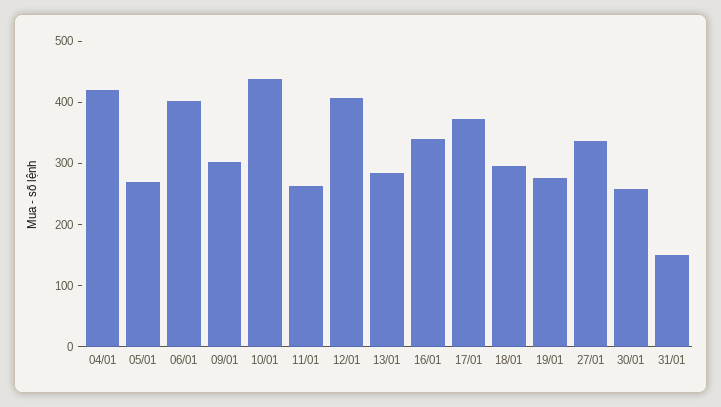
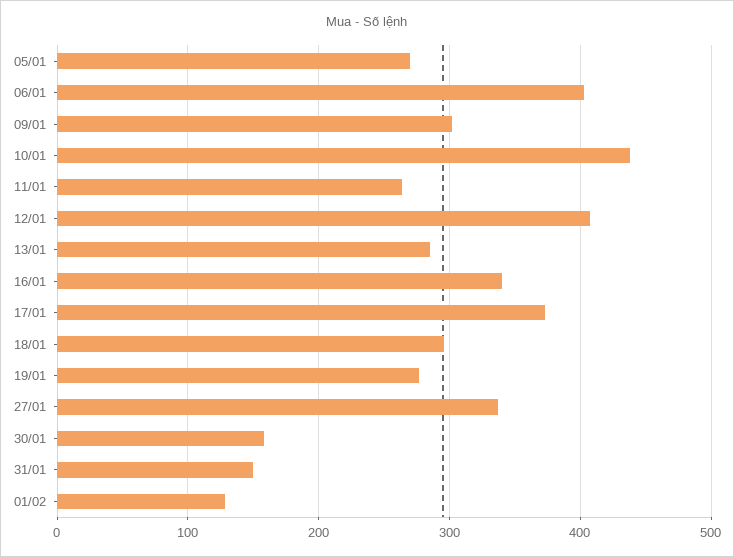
04/01: 420 -> none
30/01: 260 -> 160
01/02: none -> 130

